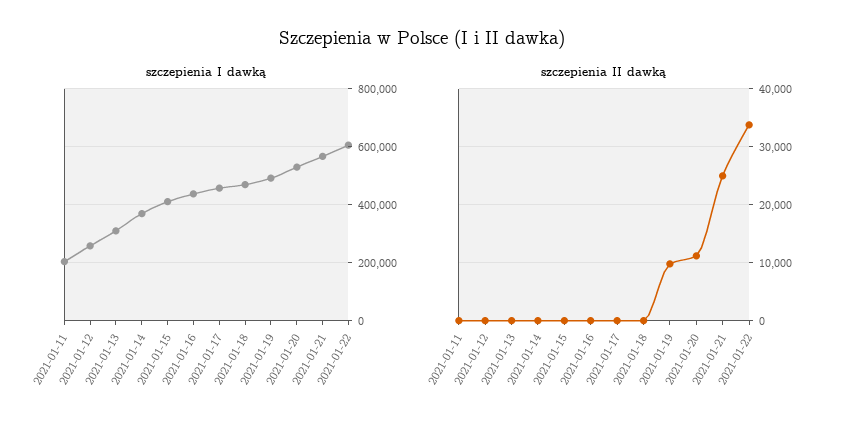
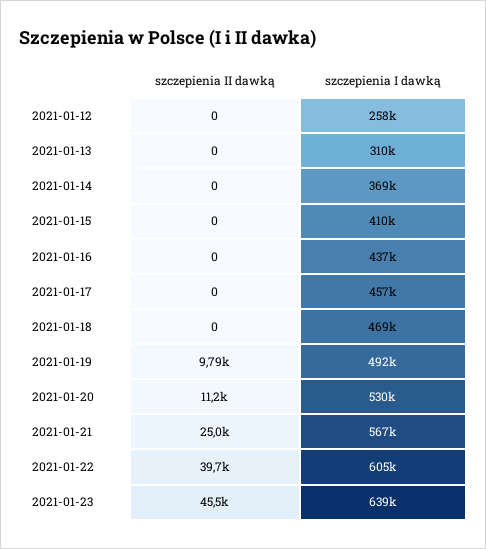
szczepienia I dawką, 2021-01-11: 200000 -> none
szczepienia II dawką, 2021-01-11: 0 -> none
szczepienia II dawką, 2021-01-22: 34000 -> 39700
szczepienia II dawką, 2021-01-23: none -> 45500
szczepienia I dawką, 2021-01-23: none -> 639000

